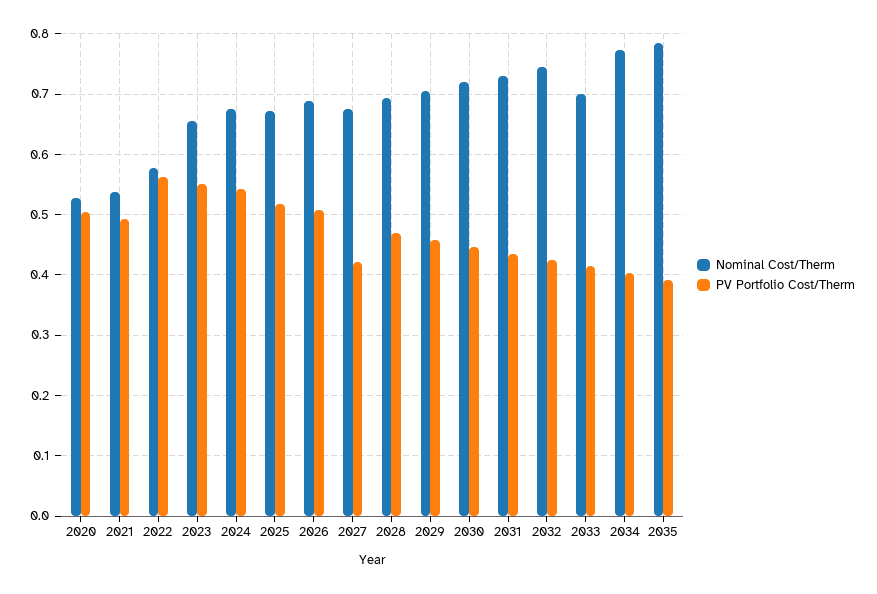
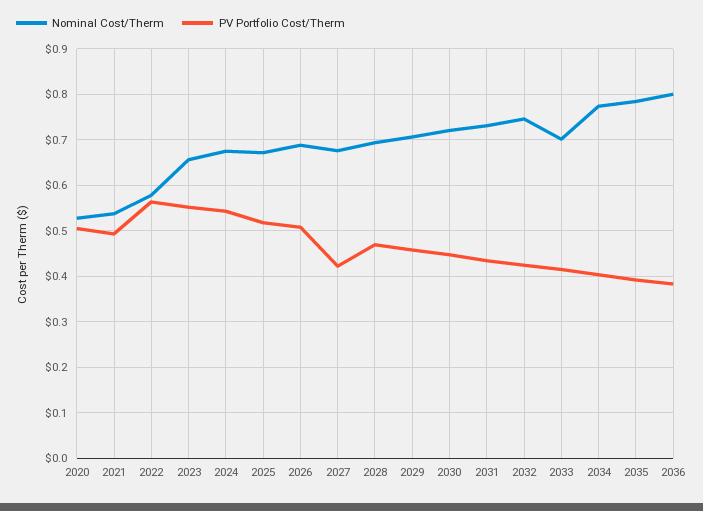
Nominal Cost/Therm, 2036: none -> 0.8
PV Portfolio Cost/Therm, 2036: none -> 0.38

